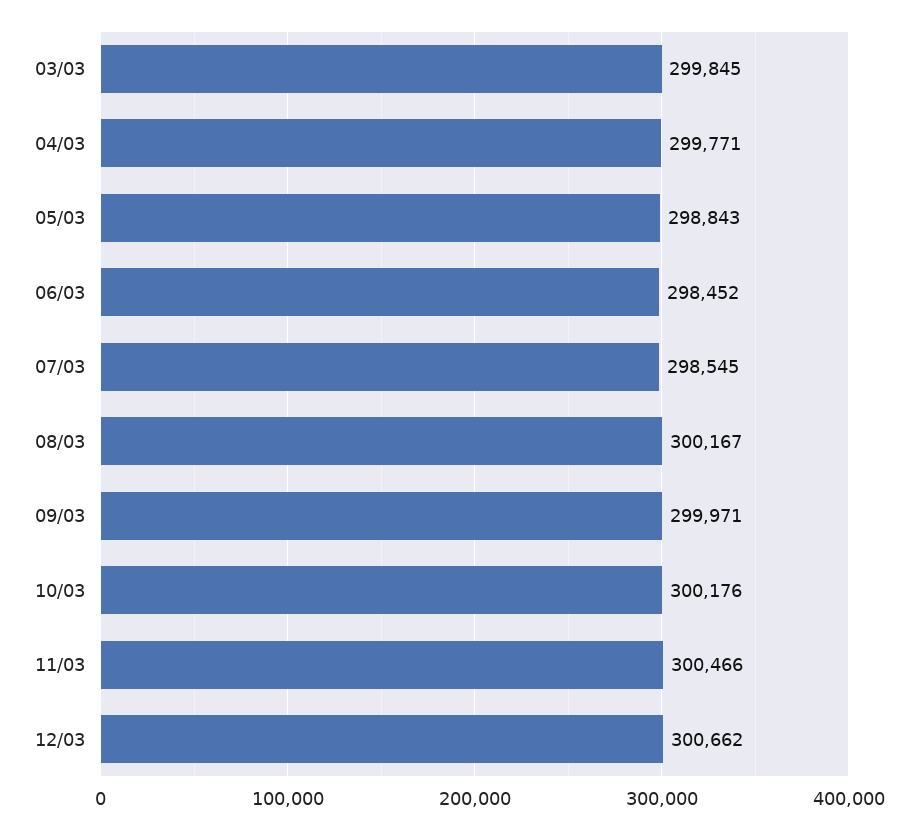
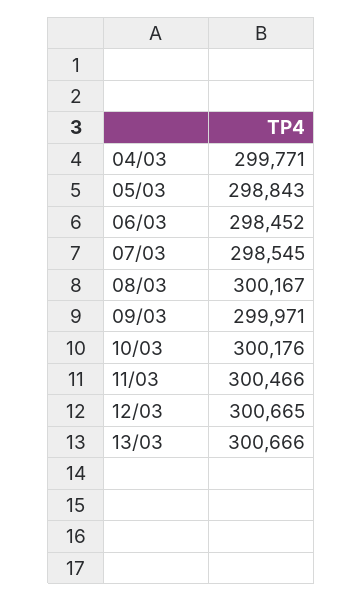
03/03: 299845 -> none
12/03: 300662 -> 300665
13/03: none -> 300666

